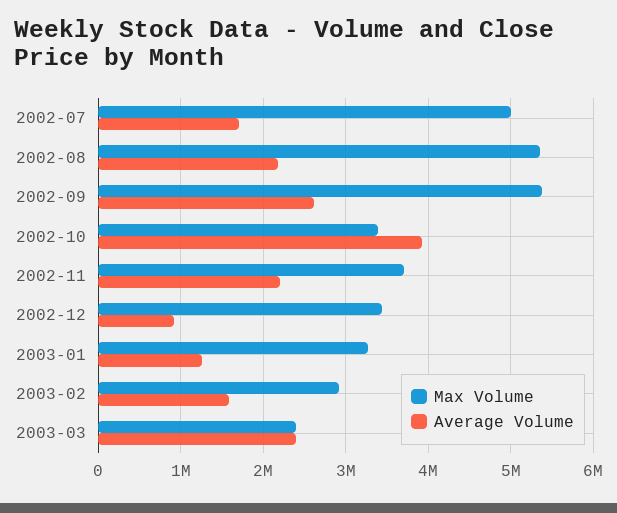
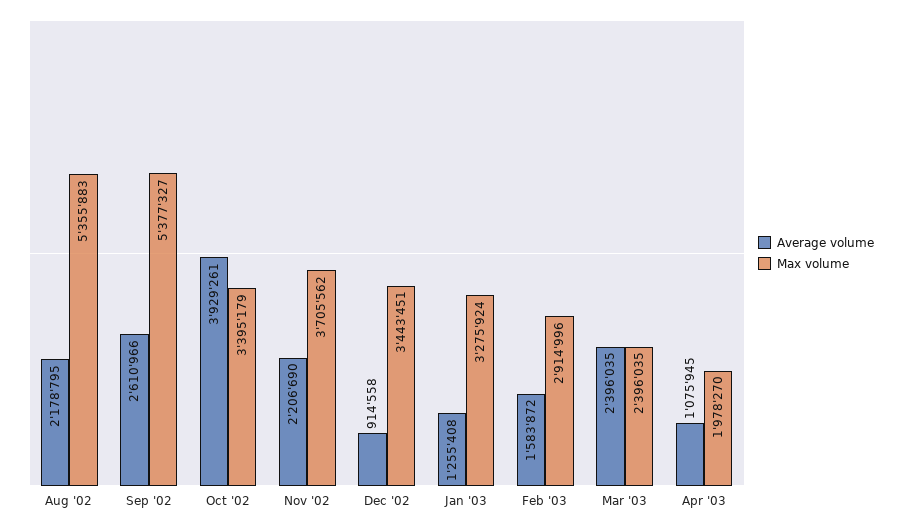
Max Volume, 2002-07: 5000000 -> none
Average Volume, 2002-07: 1700000 -> none
Average Volume, Apr '03: none -> 1075945
Max Volume, Apr '03: none -> 1978270

